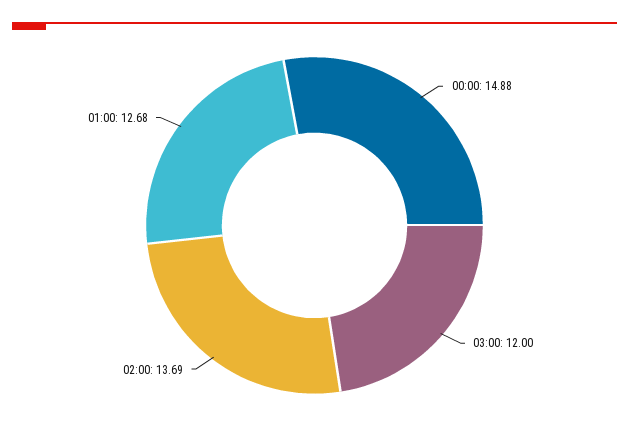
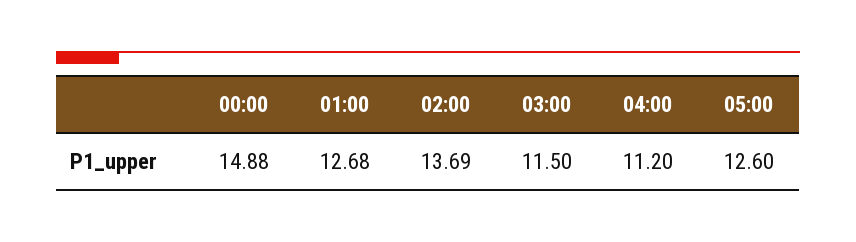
03:00: 12 -> 11.5
04:00: none -> 11.2
05:00: none -> 12.6

